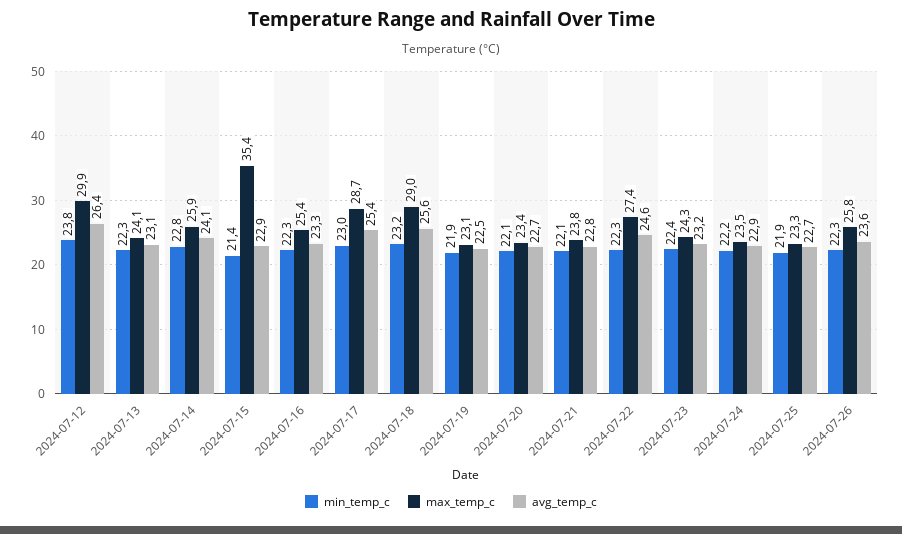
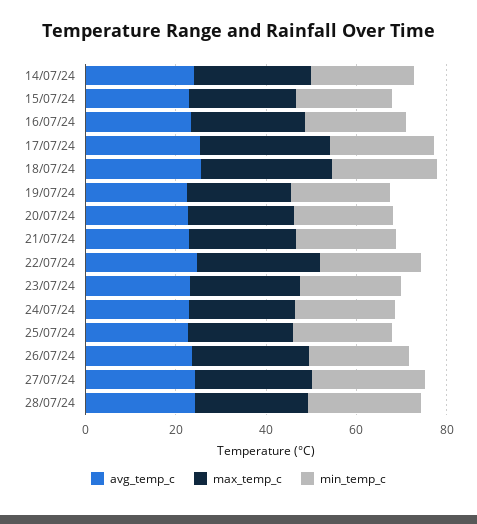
min_temp_c, 2024-07-12: 23.8 -> none
max_temp_c, 2024-07-12: 29.9 -> none
avg_temp_c, 2024-07-12: 26.4 -> none
min_temp_c, 2024-07-13: 22.3 -> none
max_temp_c, 2024-07-13: 24.1 -> none
avg_temp_c, 2024-07-13: 23.1 -> none
max_temp_c, 2024-07-15: 35.4 -> 25
avg_temp_c, 27/07/24: none -> 25
max_temp_c, 27/07/24: none -> 25
min_temp_c, 27/07/24: none -> 25
avg_temp_c, 28/07/24: none -> 25
max_temp_c, 28/07/24: none -> 25
min_temp_c, 28/07/24: none -> 25

